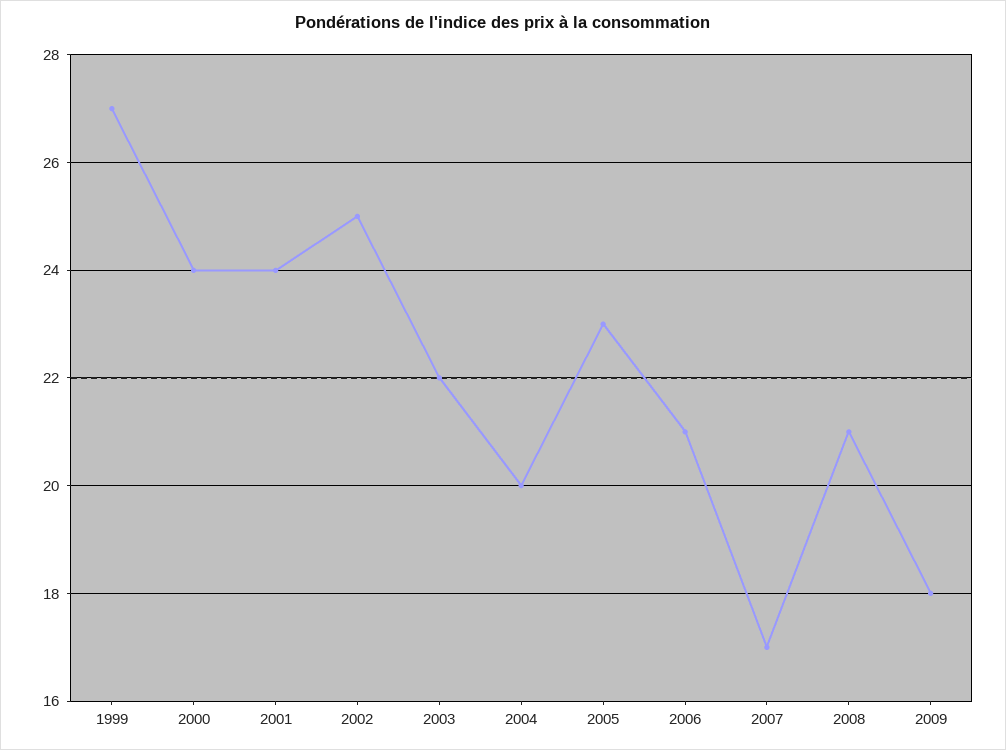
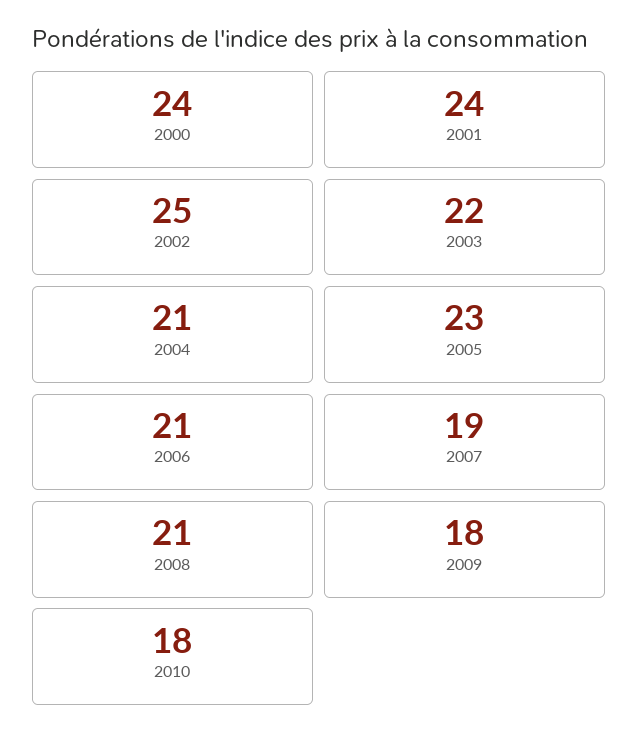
1999: 27 -> none
2004: 20 -> 21
2007: 17 -> 19
2010: none -> 18

